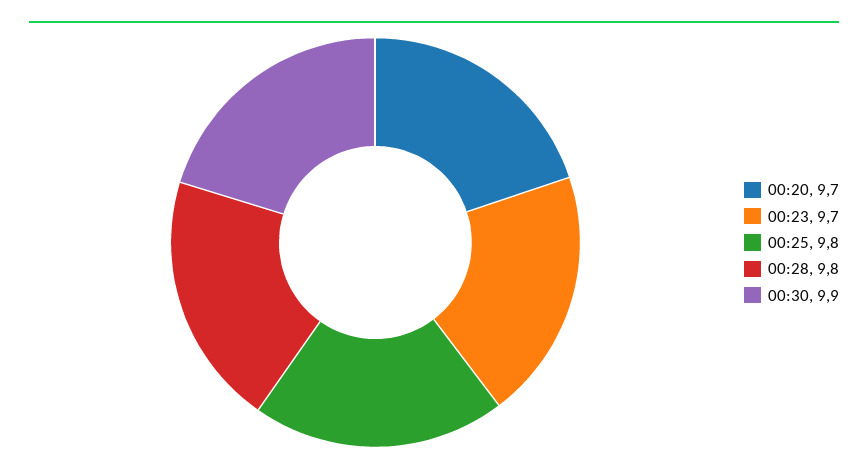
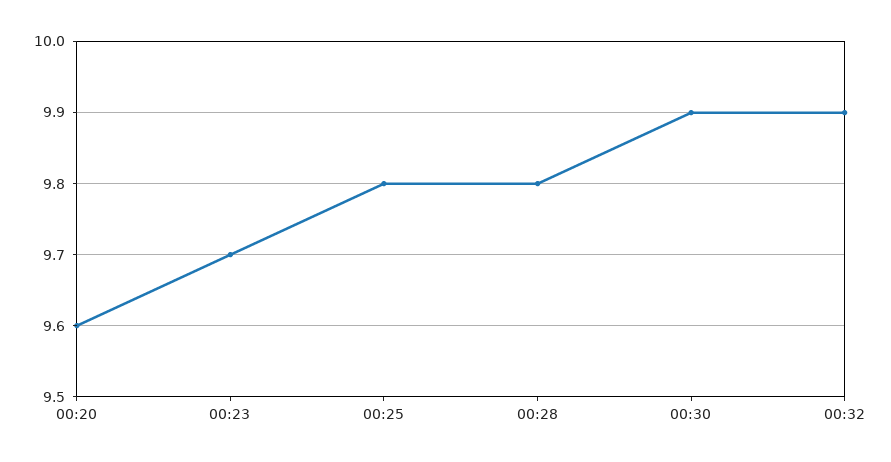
00:20: 9.7 -> 9.6
00:32: none -> 9.9

